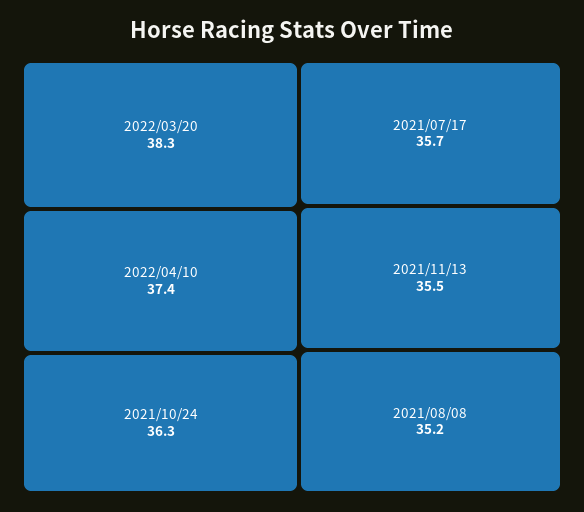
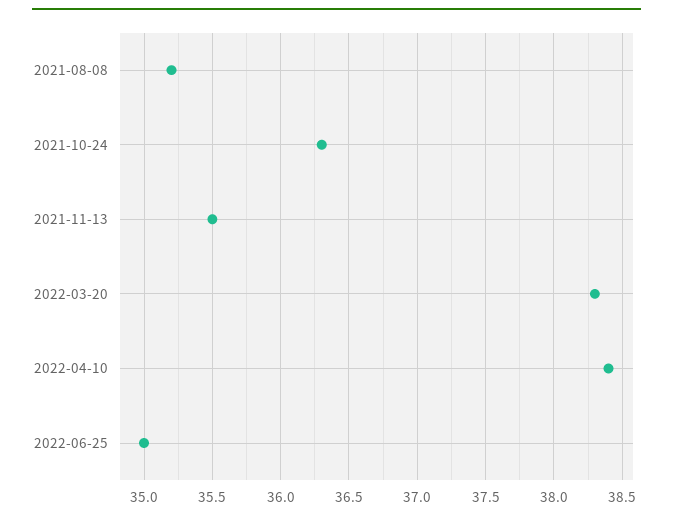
2022/04/10: 37.4 -> 38.4
2021/07/17: 35.7 -> none
2022-06-25: none -> 35

